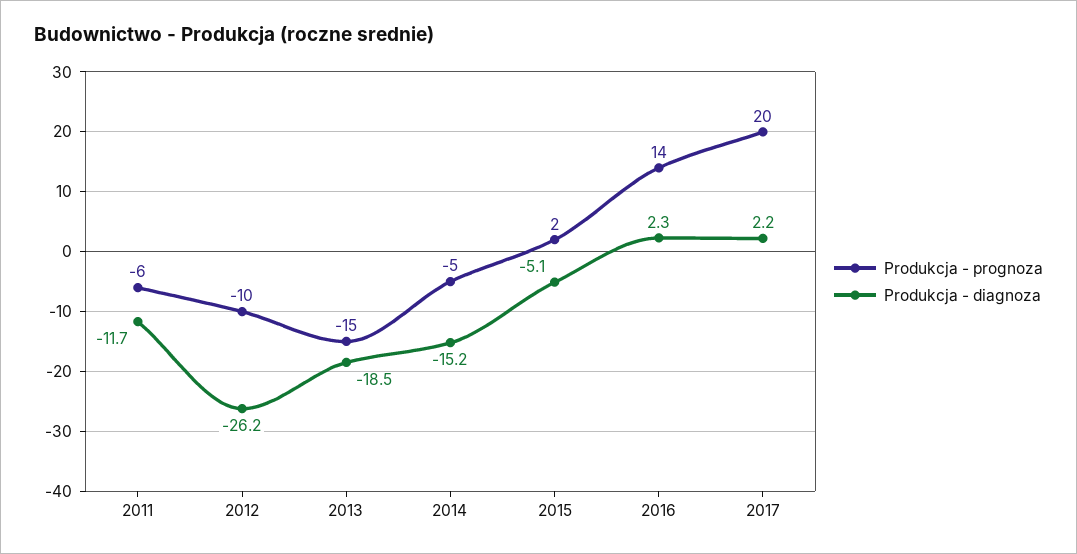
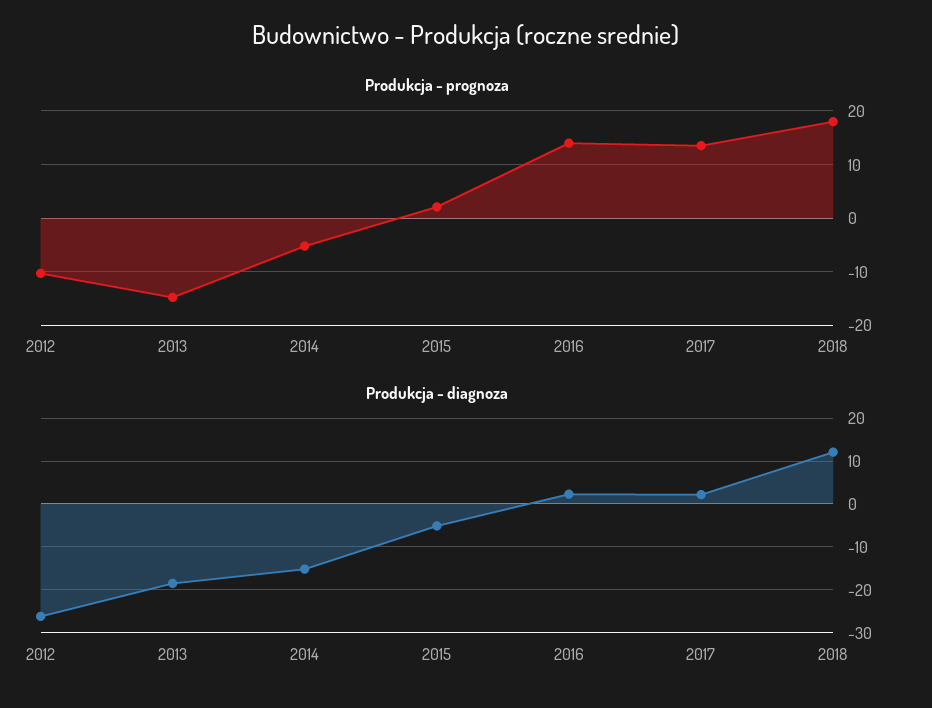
Produkcja - prognoza, 2011: -6 -> none
Produkcja - diagnoza, 2011: -11.7 -> none
Produkcja - prognoza, 2017: 20 -> 14
Produkcja - prognoza, 2018: none -> 18
Produkcja - diagnoza, 2018: none -> 12

